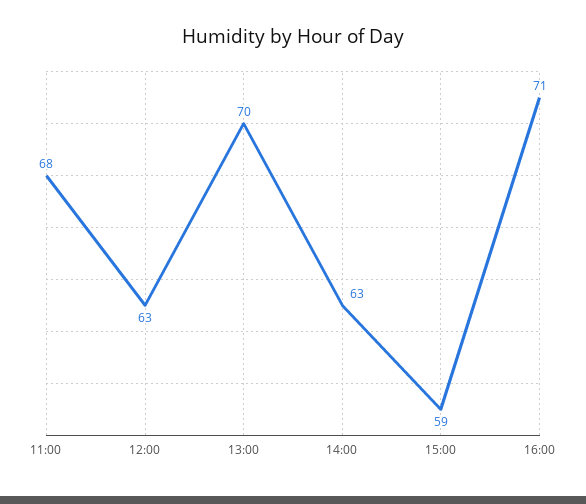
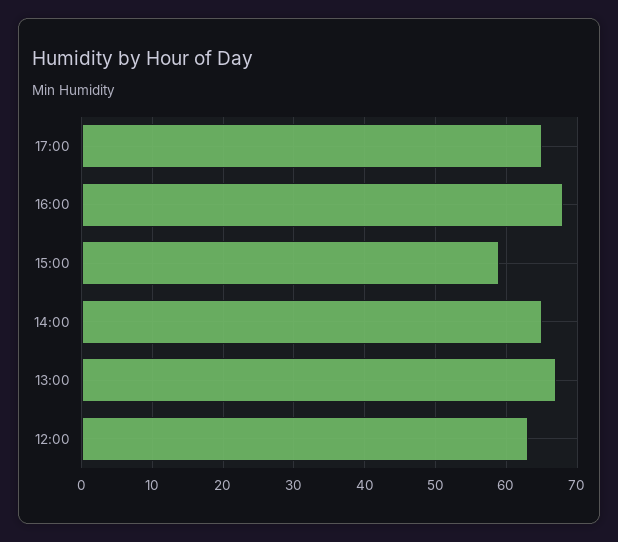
11:00: 68 -> none
13:00: 70 -> 67
14:00: 63 -> 65
16:00: 71 -> 68
17:00: none -> 65

